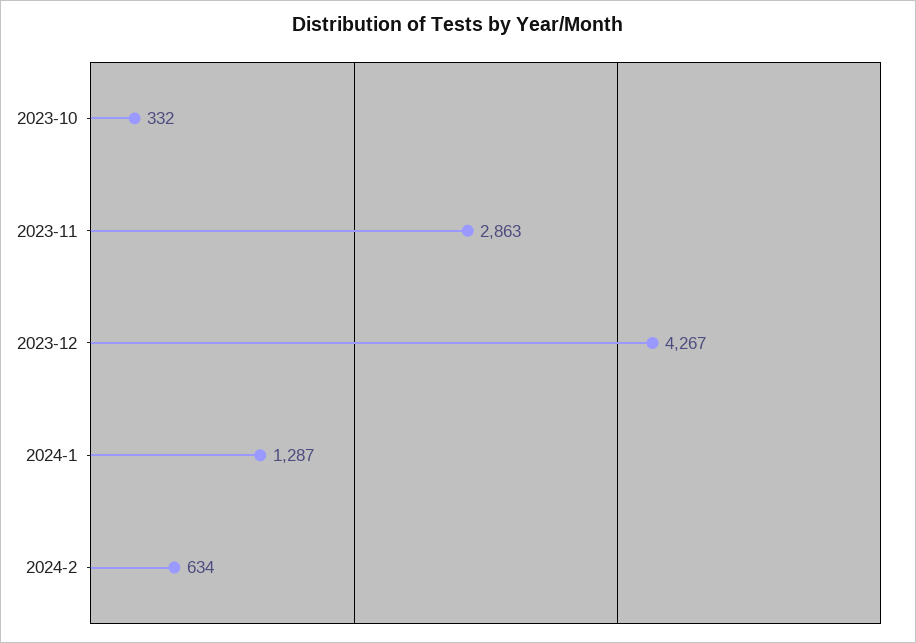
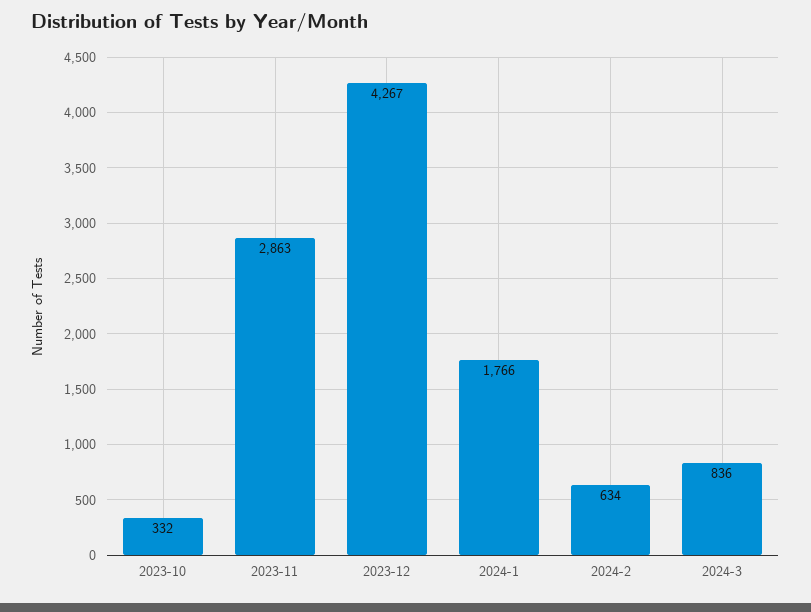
2024-1: 1287 -> 1766
2024-3: none -> 836

